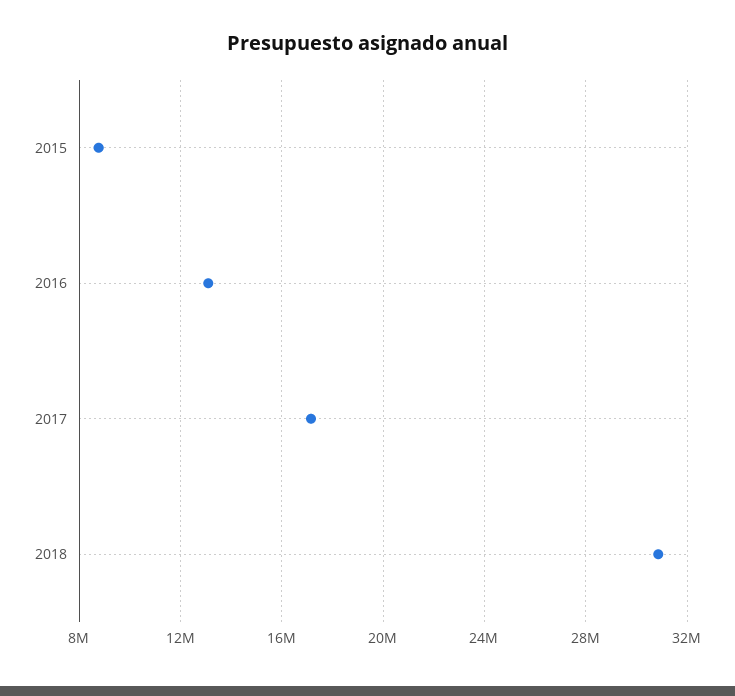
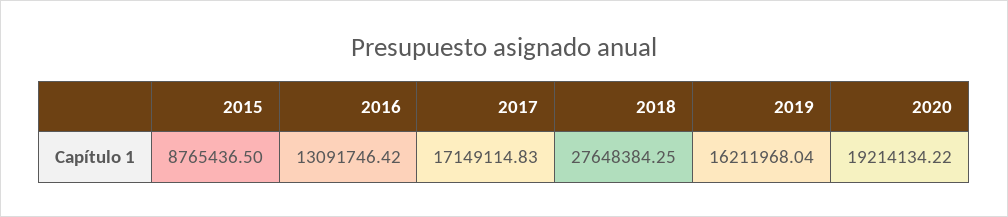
2018: 31000000 -> 27648384.25
2019: none -> 16211968.04
2020: none -> 19214134.22

